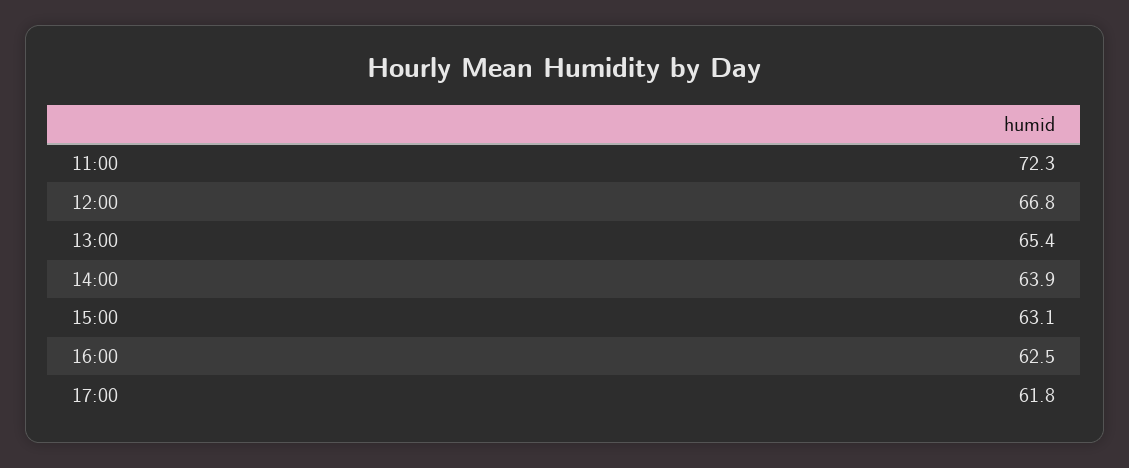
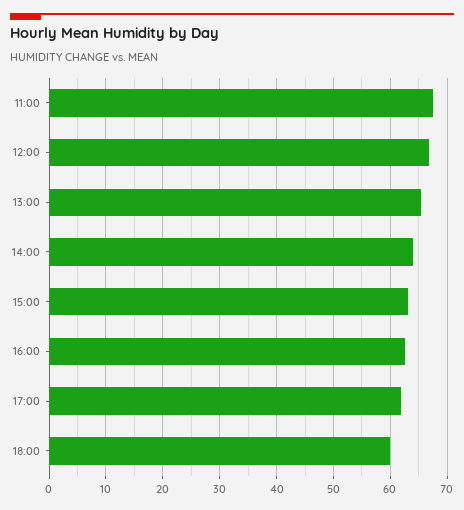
11:00: 72.3 -> 68
18:00: none -> 60

